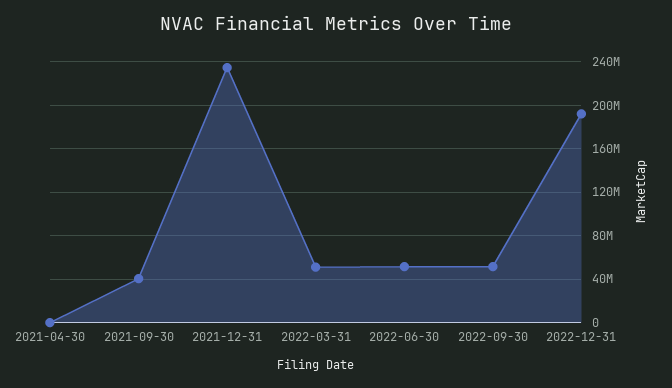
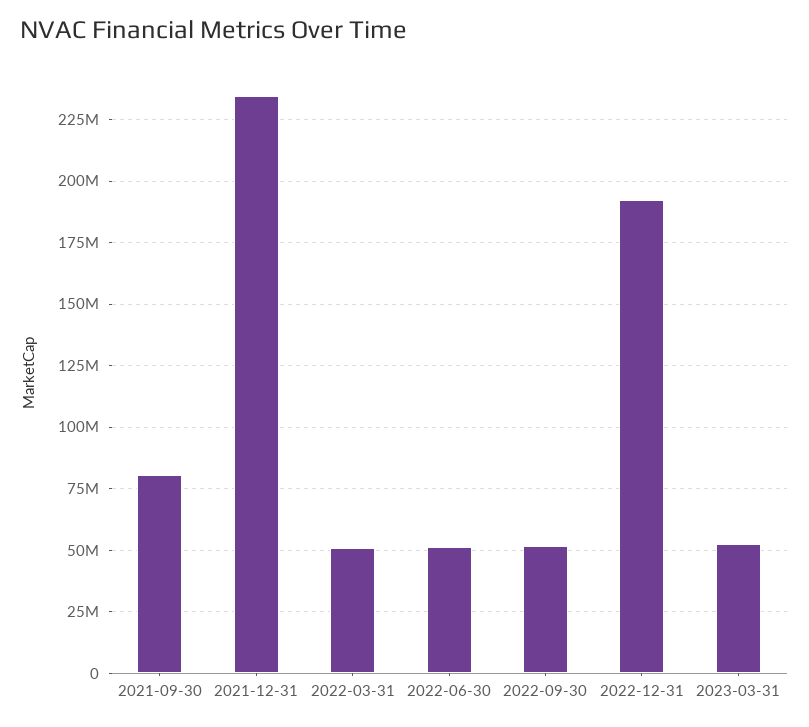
2021-04-30: 0 -> none
2021-09-30: 40000000 -> 80000000
2023-03-31: none -> 52500000

